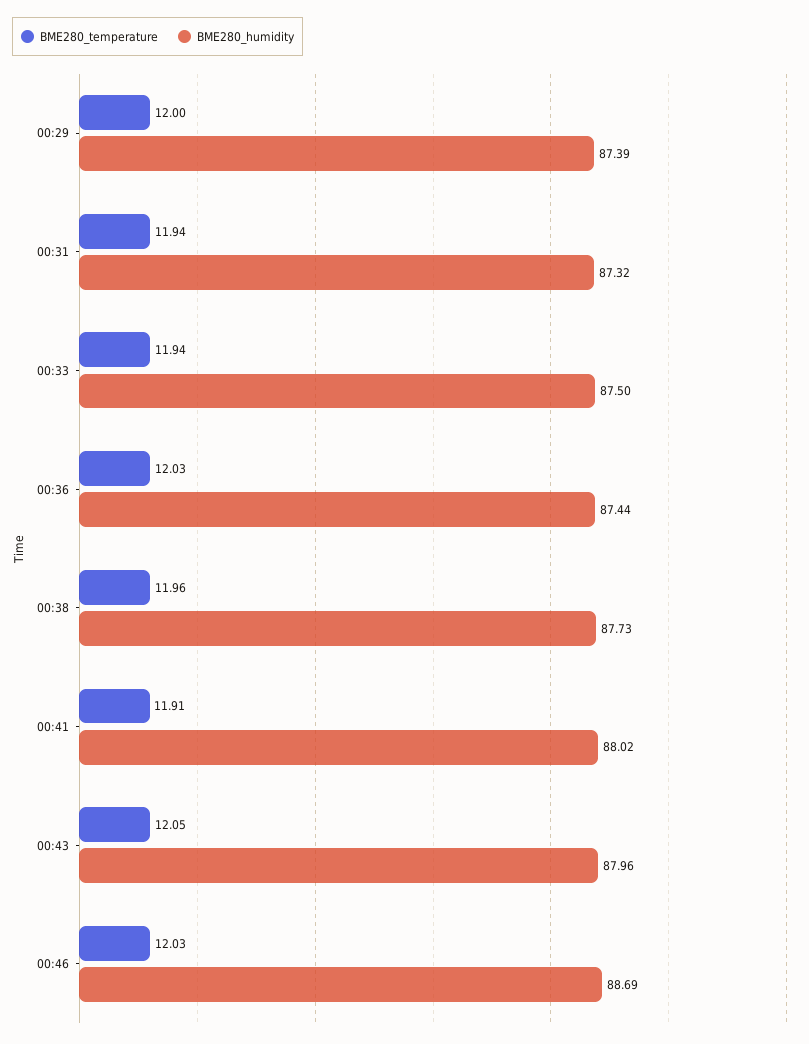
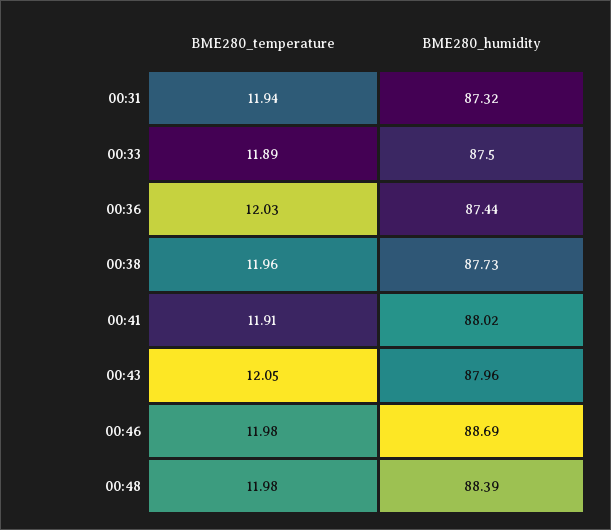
BME280_temperature, 00:29: 12 -> none
BME280_humidity, 00:29: 87.39 -> none
BME280_temperature, 00:33: 11.94 -> 11.89
BME280_temperature, 00:46: 12.03 -> 11.98
BME280_temperature, 00:48: none -> 11.98
BME280_humidity, 00:48: none -> 88.39

